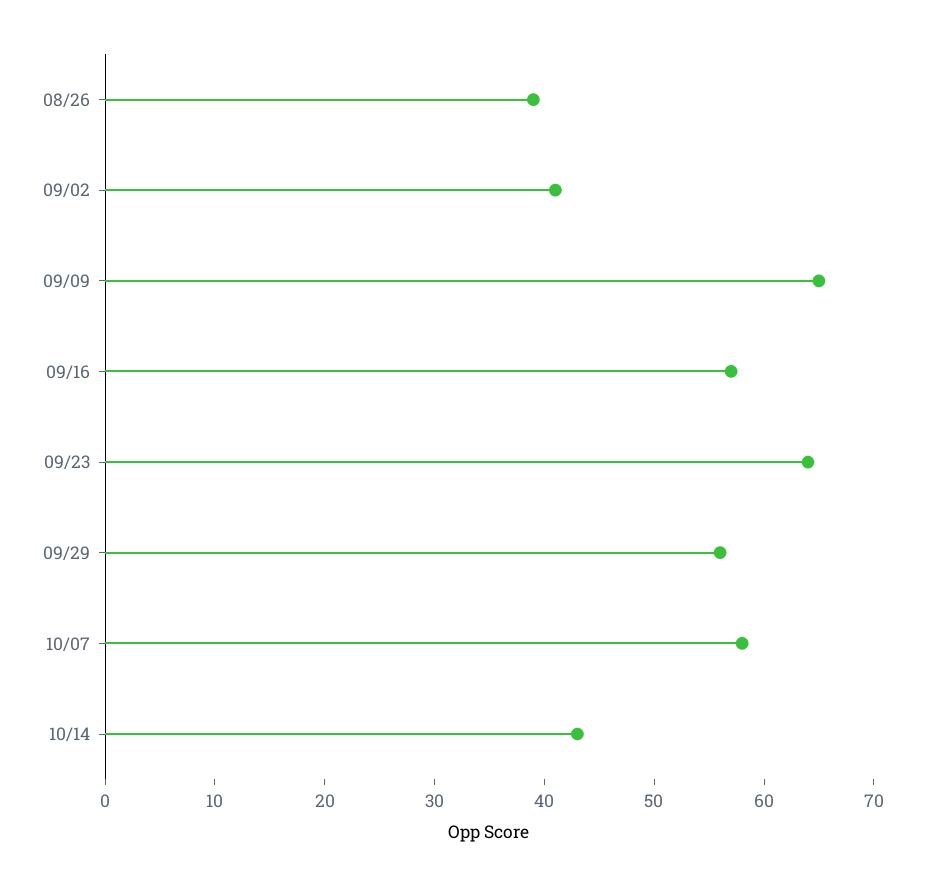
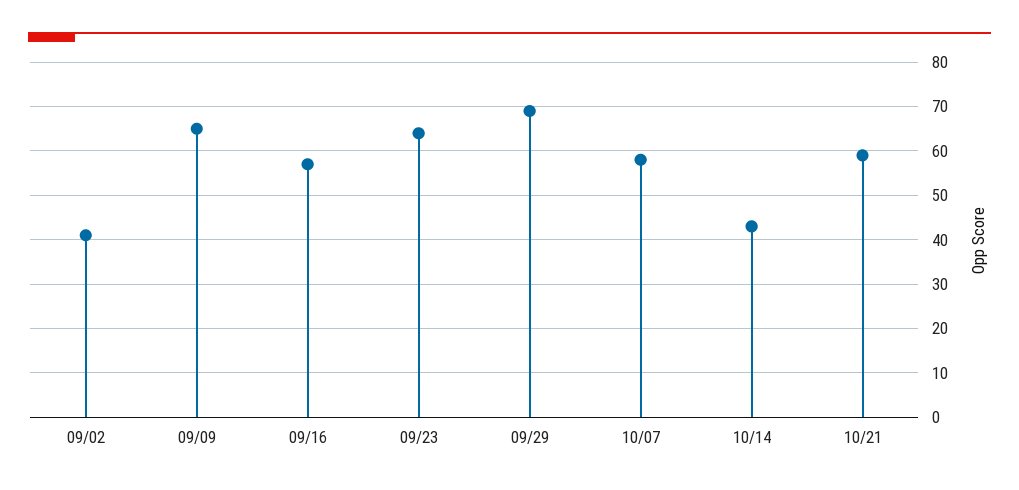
08/26: 39 -> none
09/29: 56 -> 70
10/21: none -> 60

